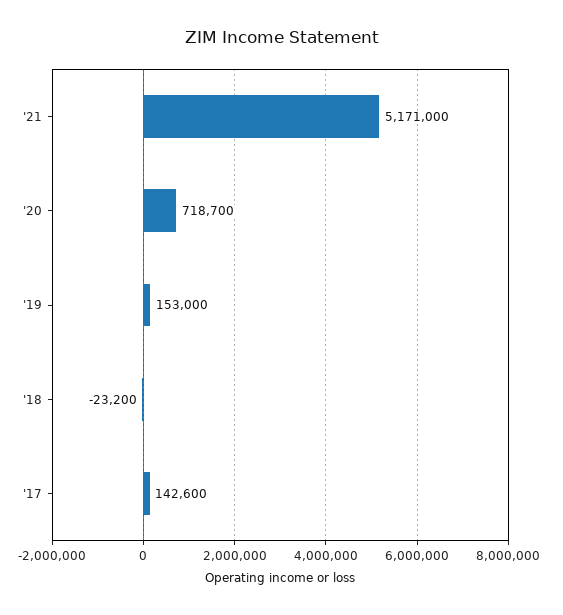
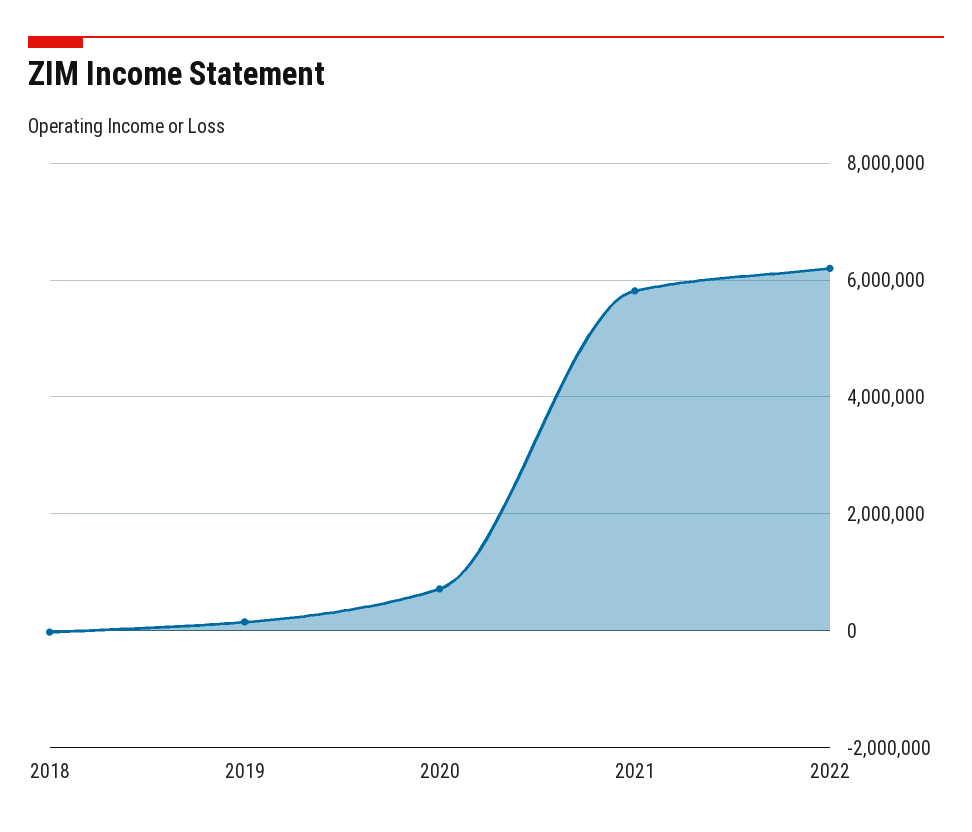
'21: 5171000 -> 5800000
'17: 142600 -> none
2022: none -> 6200000

